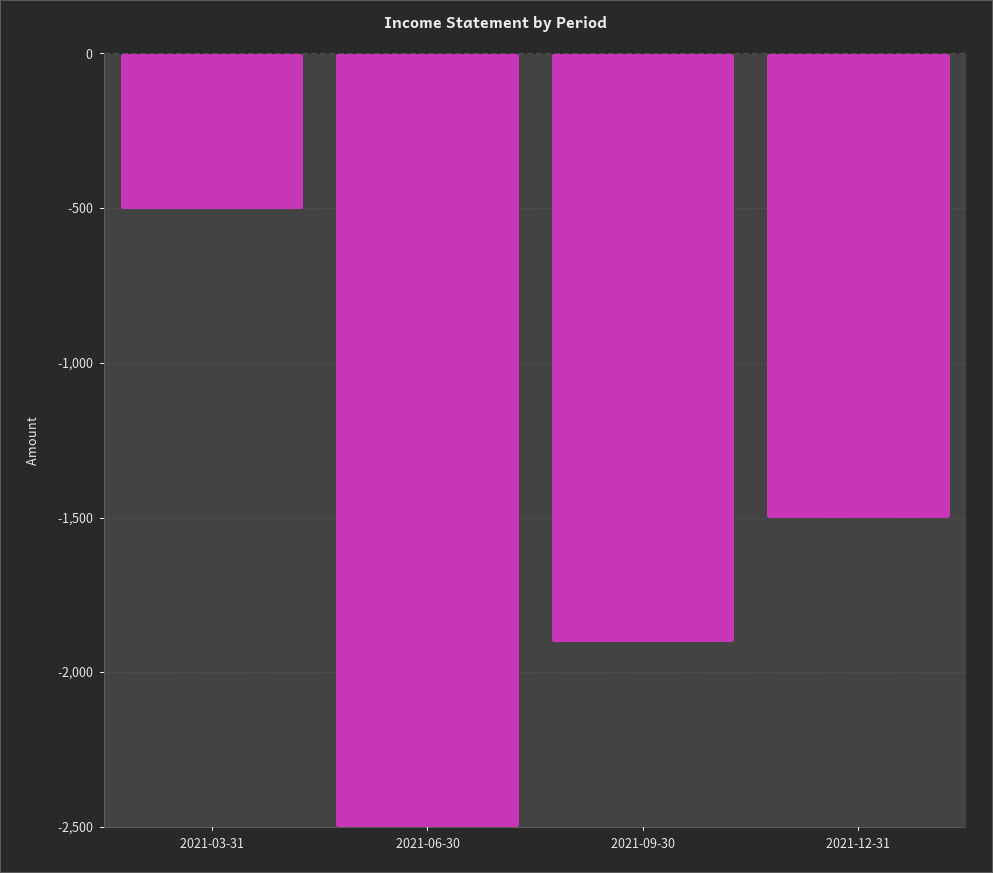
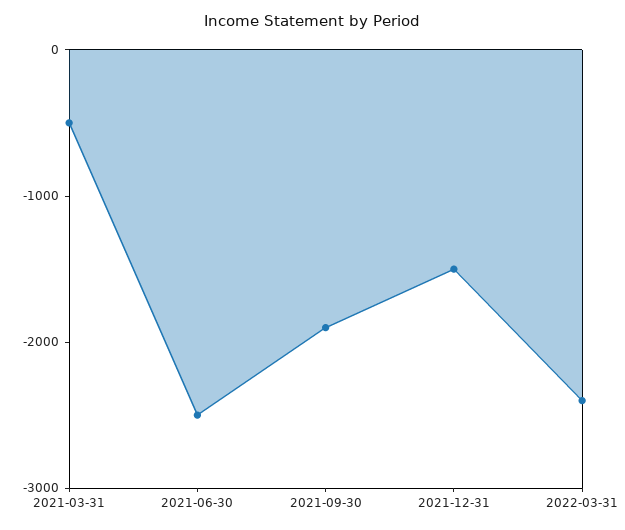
2022-03-31: none -> -2400

